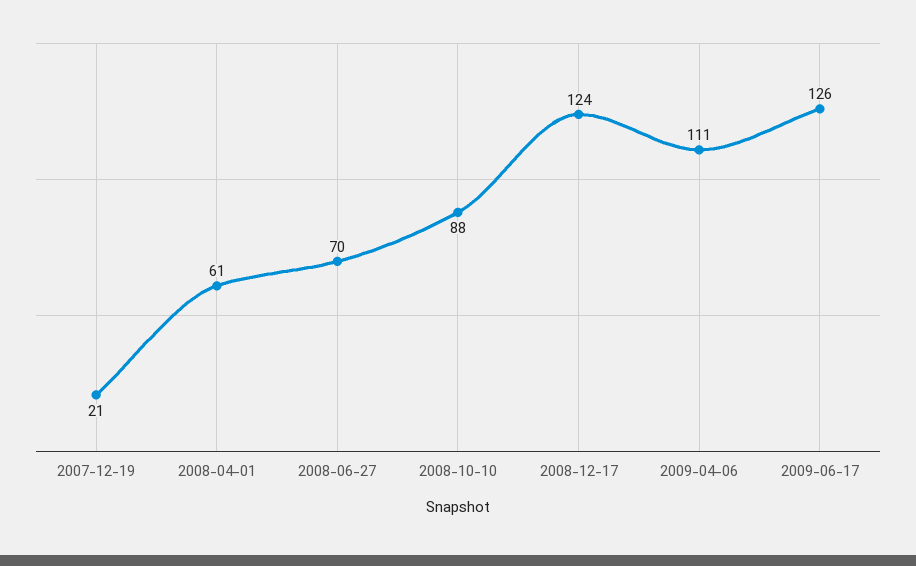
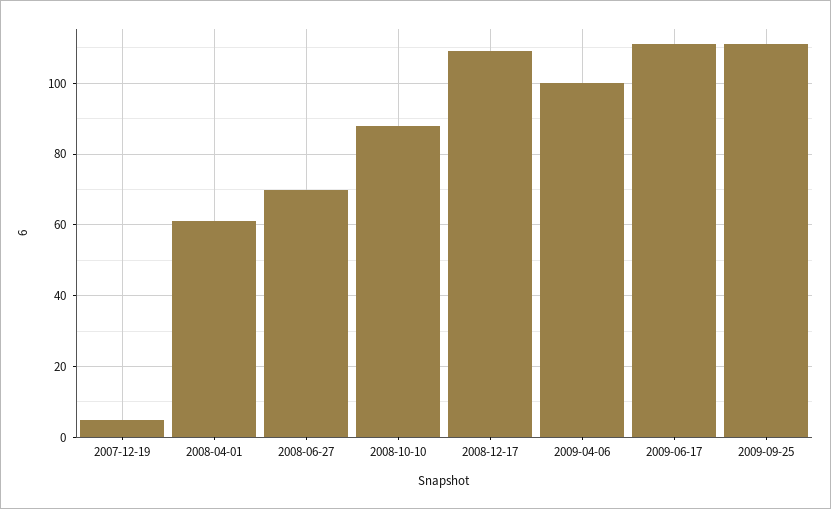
2007-12-19: 21 -> 5
2008-12-17: 124 -> 110
2009-04-06: 111 -> 100
2009-06-17: 126 -> 110
2009-09-25: none -> 110

